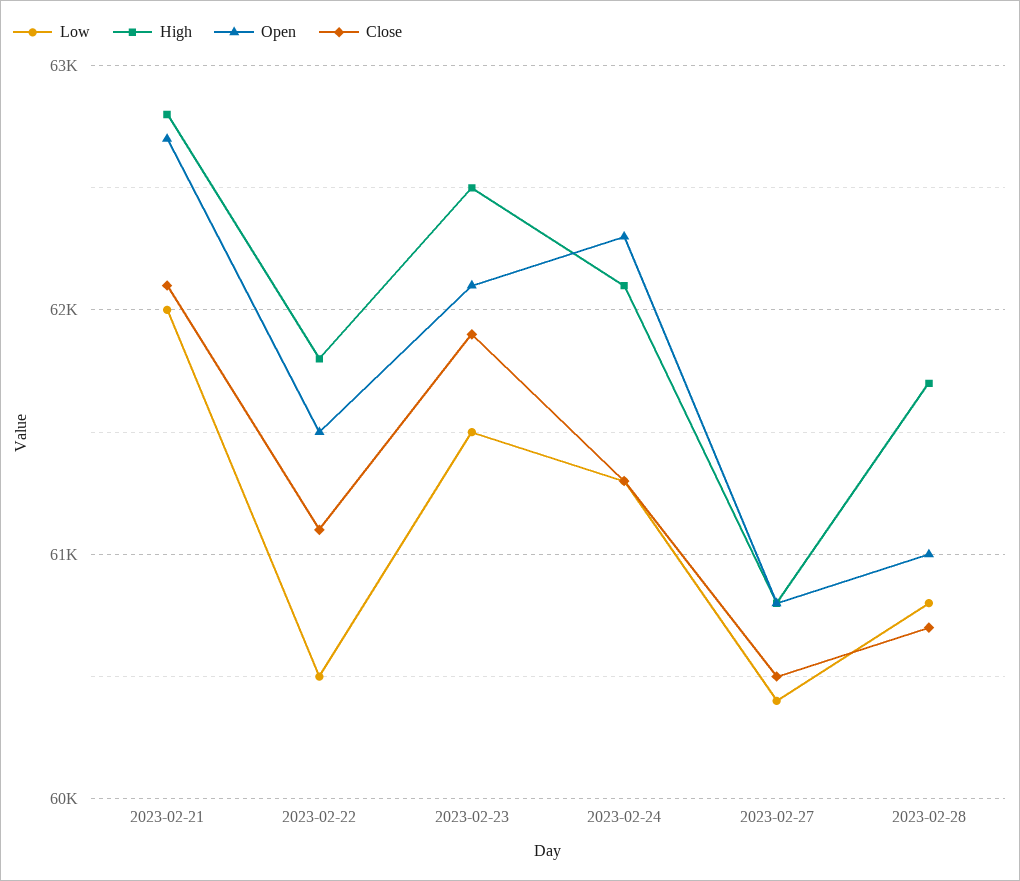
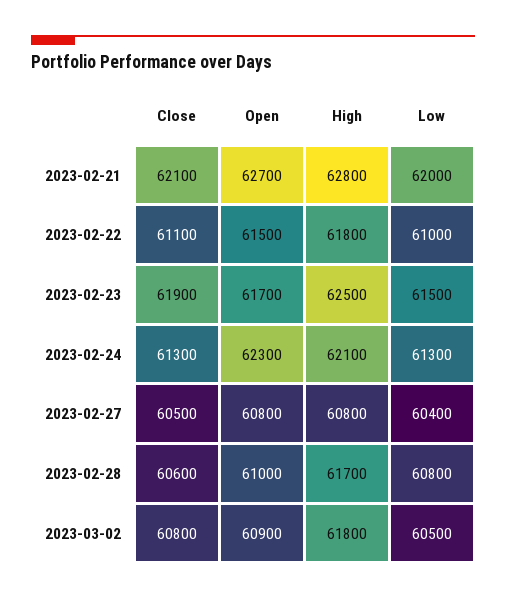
Low, 2023-02-22: 60500 -> 61000
Open, 2023-02-23: 62100 -> 61700
Close, 2023-02-28: 60700 -> 60600
Close, 2023-03-02: none -> 60800
Open, 2023-03-02: none -> 60900
High, 2023-03-02: none -> 61800
Low, 2023-03-02: none -> 60500

